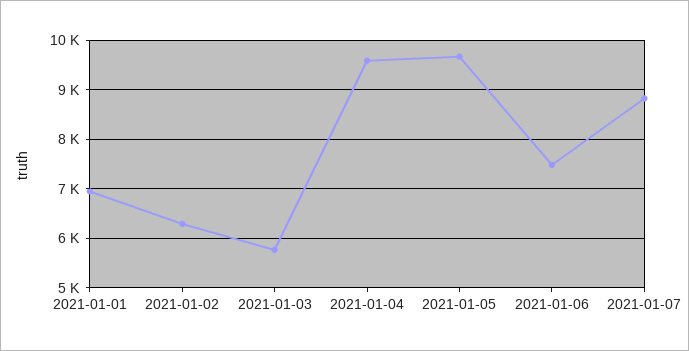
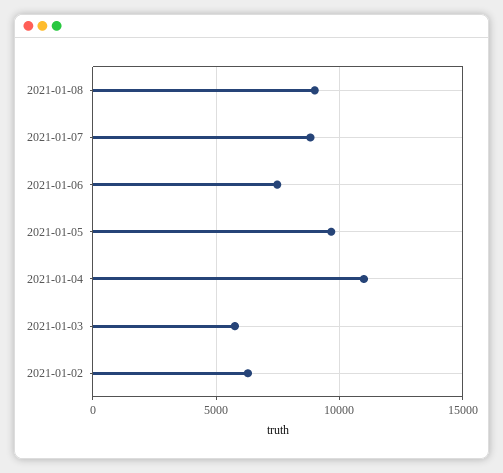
2021-01-01: 7000 -> none
2021-01-04: 9600 -> 11000
2021-01-08: none -> 9000

